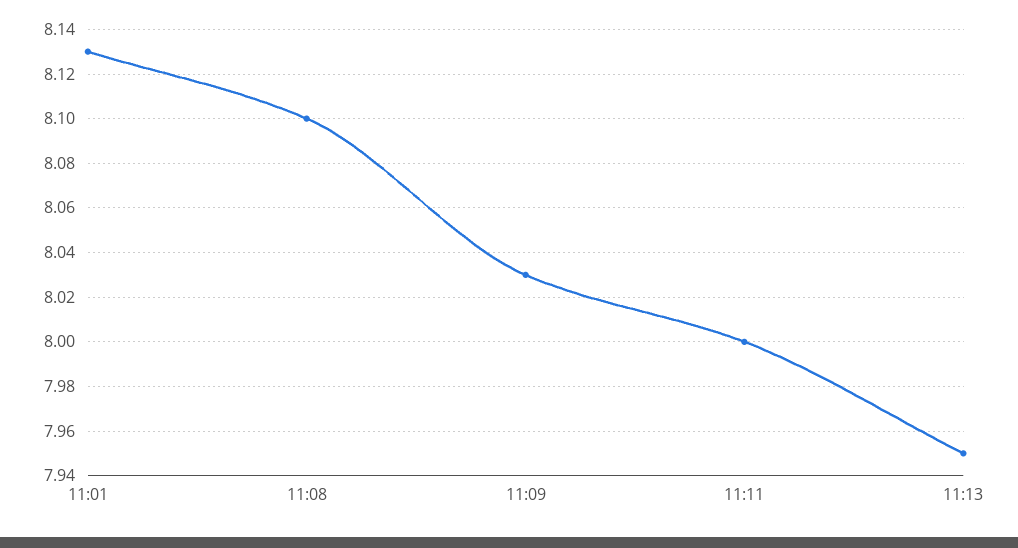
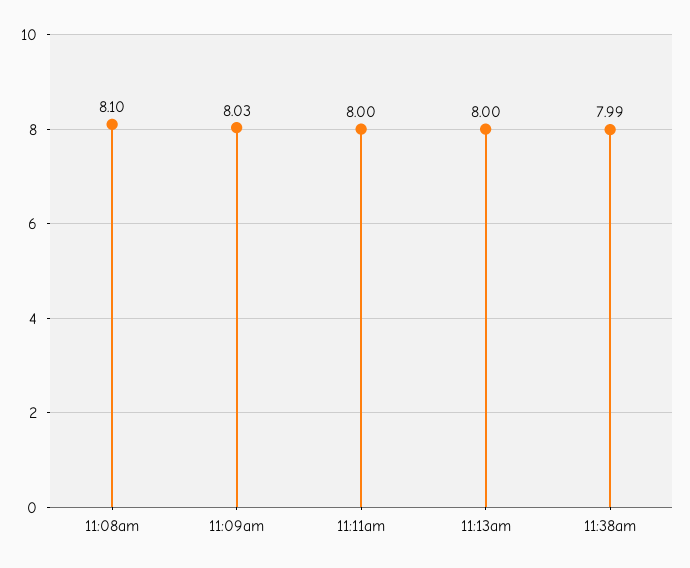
11:01: 8.13 -> none
11:13: 7.95 -> 8
11:38am: none -> 7.99

